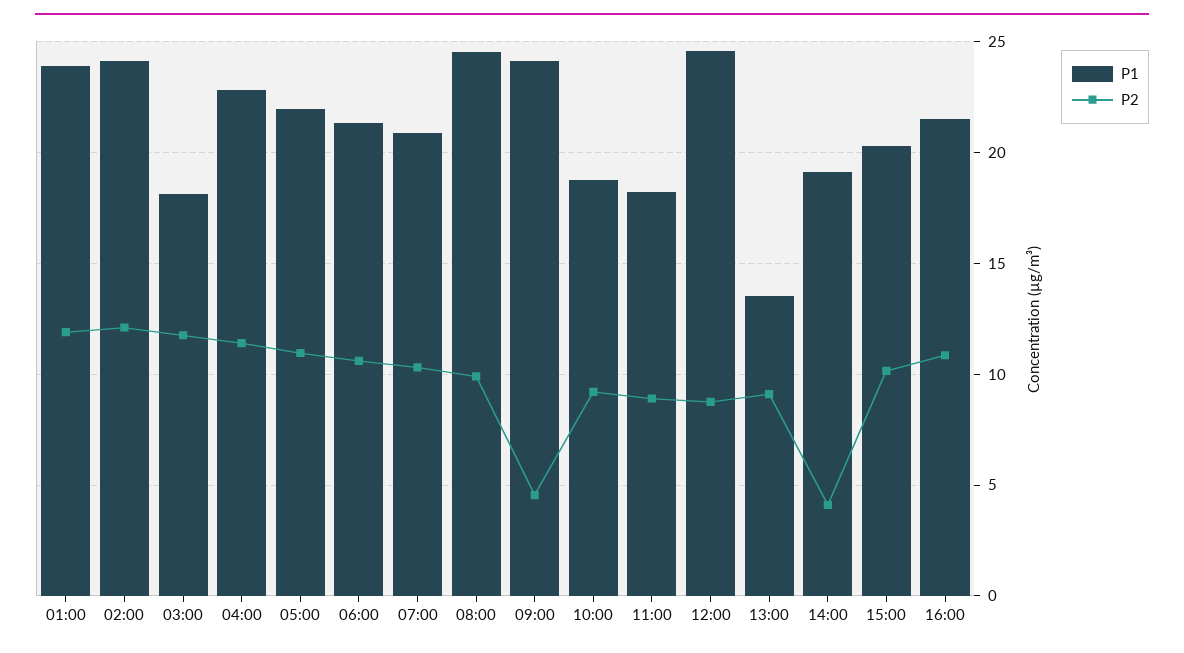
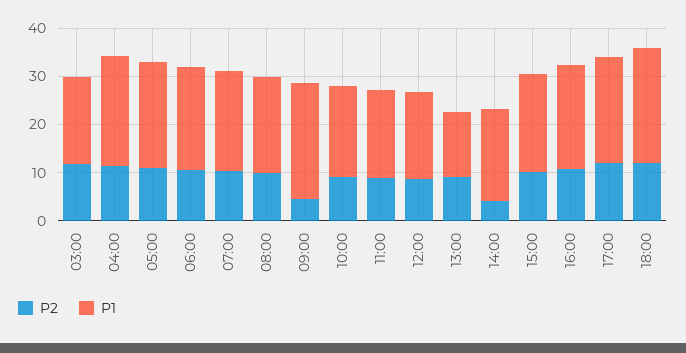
P1, 01:00: 24 -> none
P2, 01:00: 12 -> none
P1, 02:00: 24 -> none
P2, 02:00: 12 -> none
P1, 08:00: 24.5 -> 20
P1, 12:00: 24.5 -> 18
P2, 17:00: none -> 12
P1, 17:00: none -> 22
P2, 18:00: none -> 12
P1, 18:00: none -> 24

